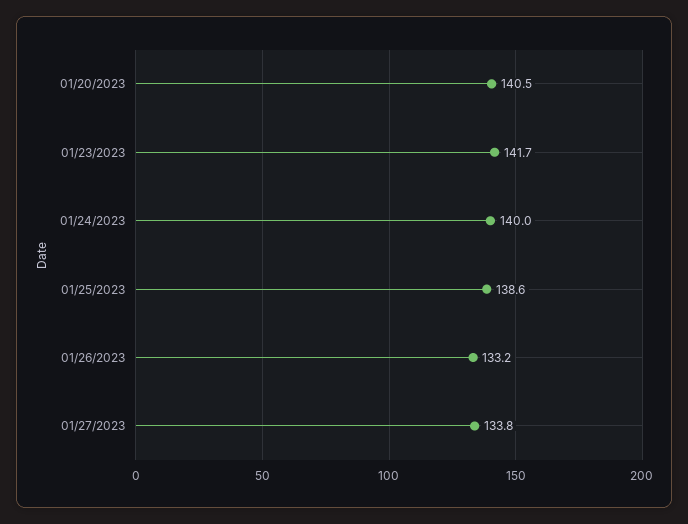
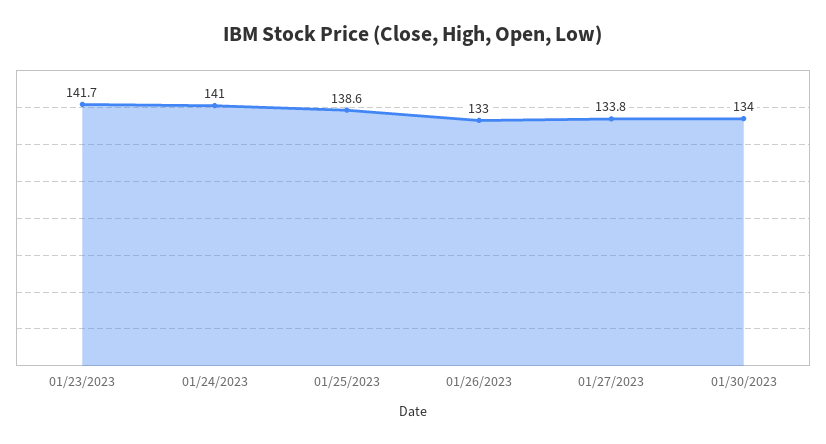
01/20/2023: 140.5 -> none
01/24/2023: 140 -> 141
01/26/2023: 133.2 -> 133
01/30/2023: none -> 134

